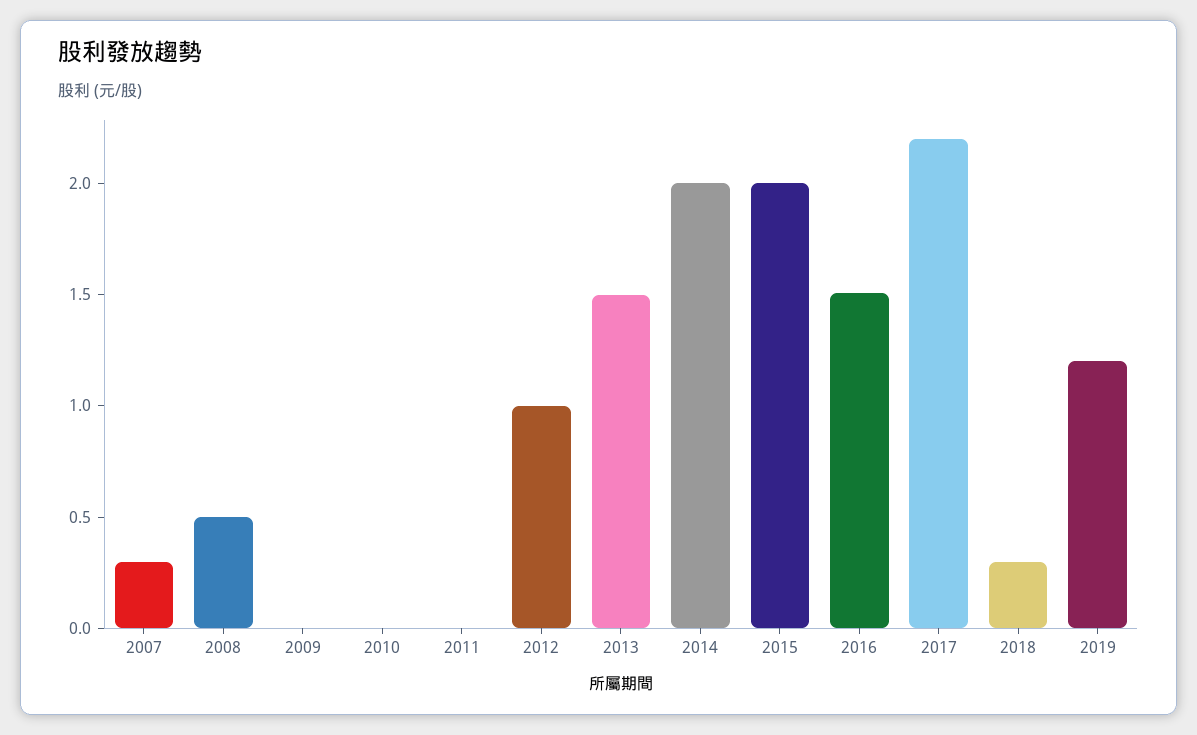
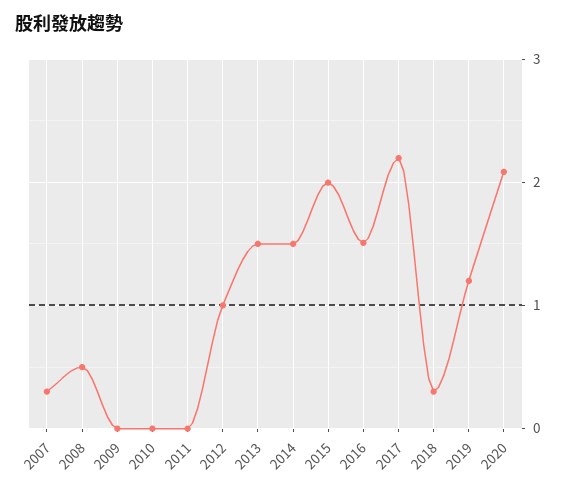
2014: 2 -> 1.5
2020: none -> 2.1

